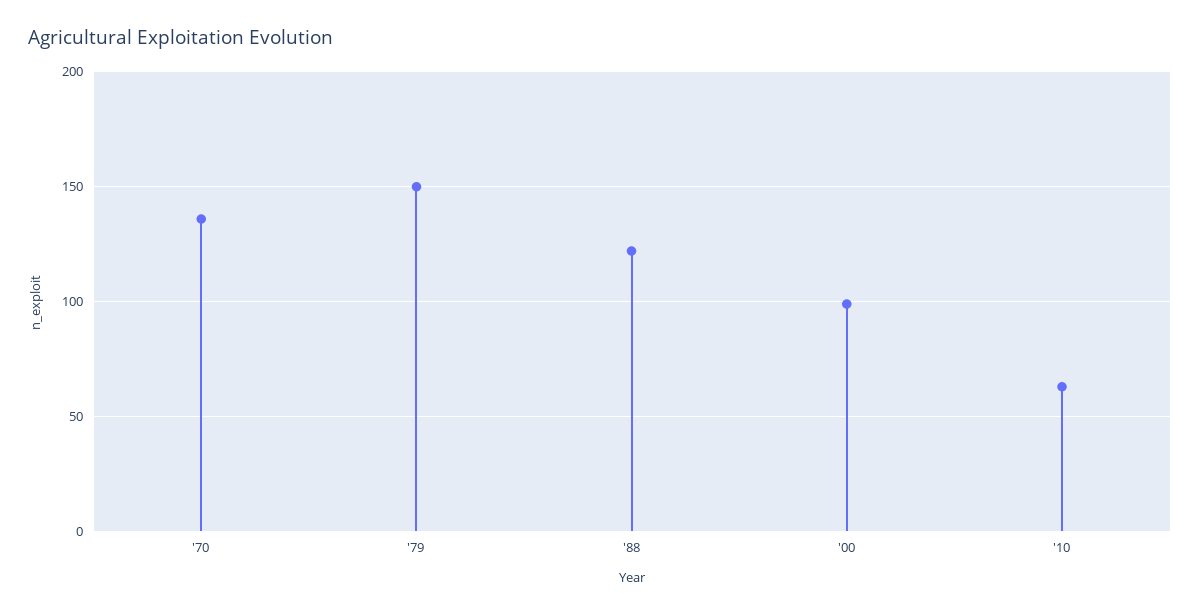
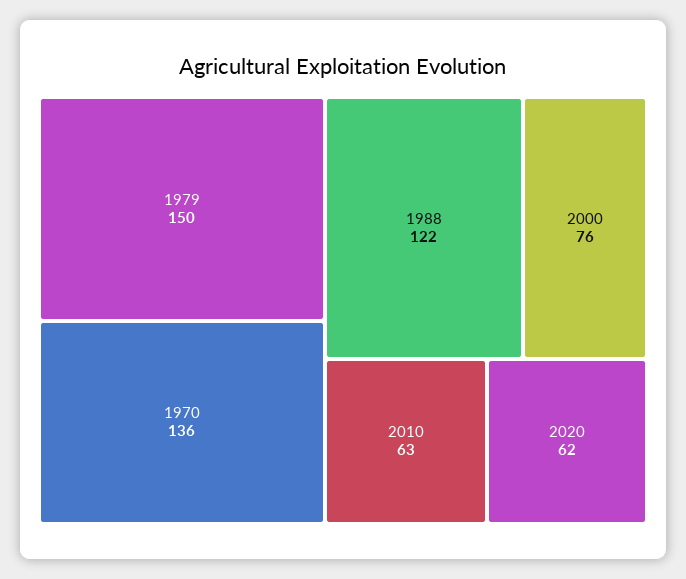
'00: 100 -> 76
2020: none -> 62

